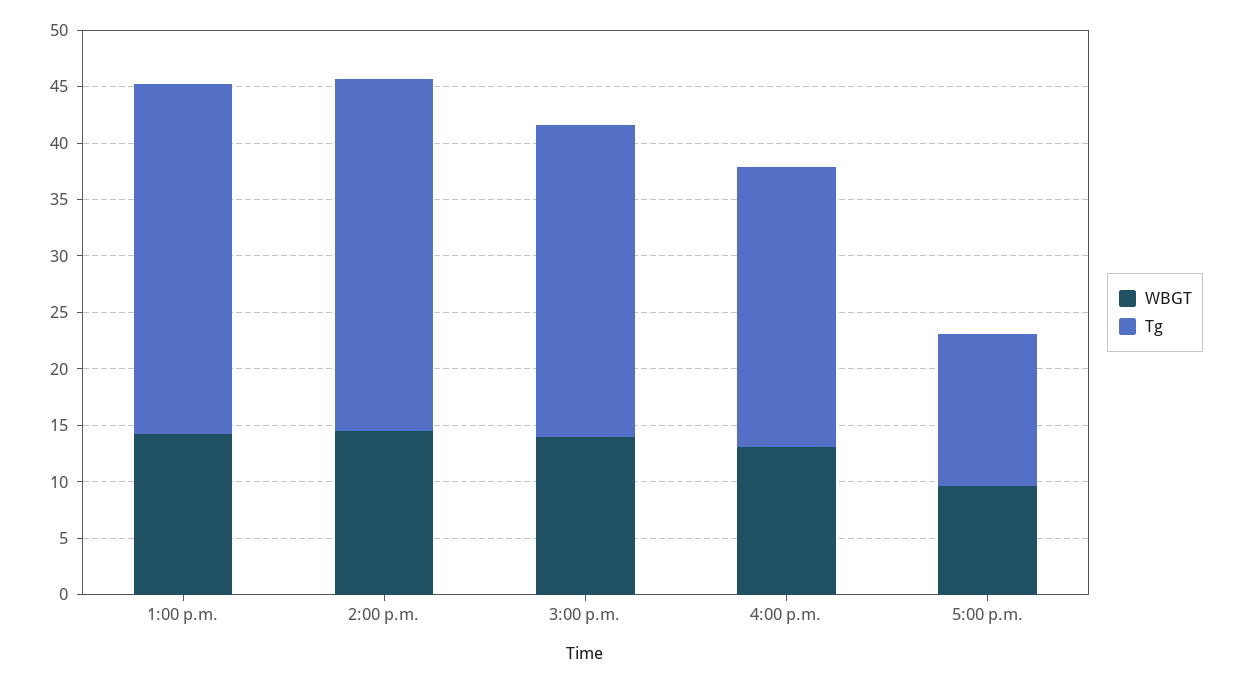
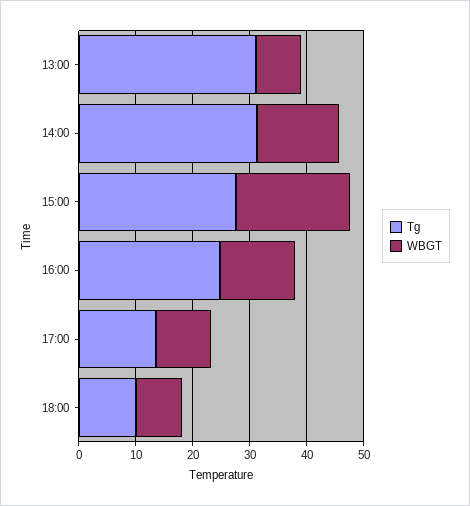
WBGT, 1:00 p.m.: 14 -> 8
WBGT, 3:00 p.m.: 14 -> 20
Tg, 18:00: none -> 10
WBGT, 18:00: none -> 8

